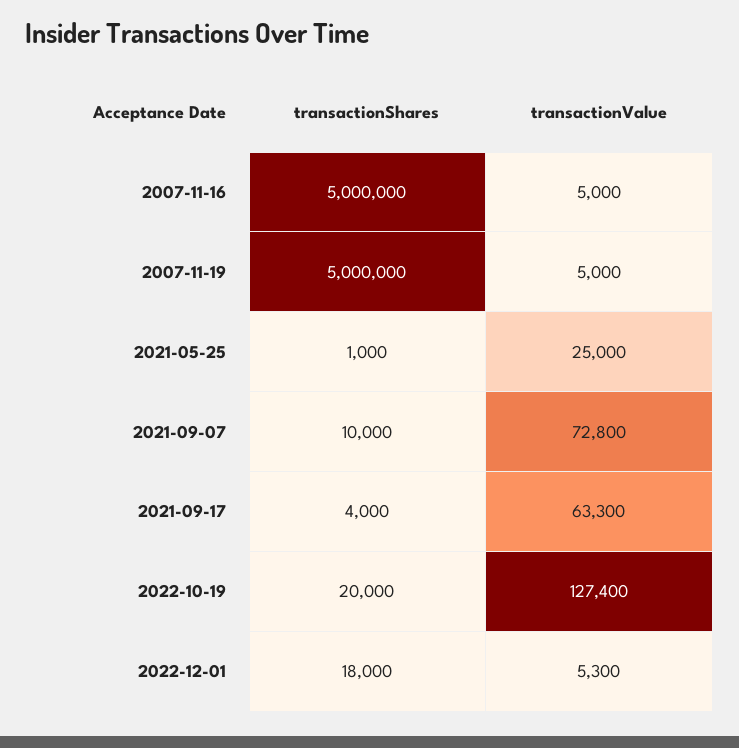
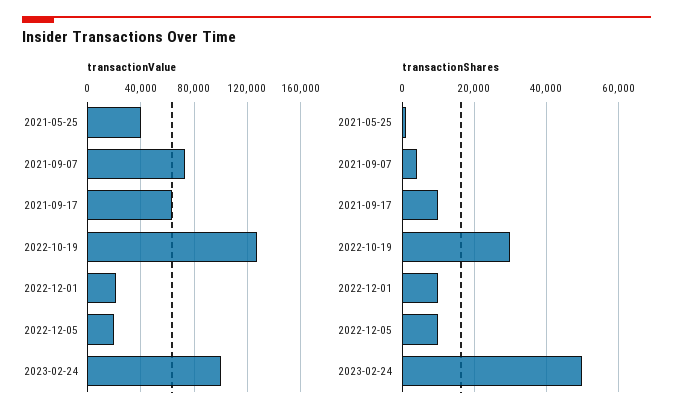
transactionShares, 2007-11-16: 5000000 -> none
transactionValue, 2007-11-16: 5000 -> none
transactionShares, 2007-11-19: 5000000 -> none
transactionValue, 2007-11-19: 5000 -> none
transactionValue, 2021-05-25: 25000 -> 40000
transactionShares, 2021-09-07: 10000 -> 4000
transactionShares, 2021-09-17: 4000 -> 10000
transactionShares, 2022-10-19: 20000 -> 30000
transactionShares, 2022-12-01: 18000 -> 10000
transactionValue, 2022-12-01: 5300 -> 20000
transactionValue, 2022-12-05: none -> 20000
transactionValue, 2023-02-24: none -> 100000
transactionShares, 2022-12-05: none -> 10000
transactionShares, 2023-02-24: none -> 50000

